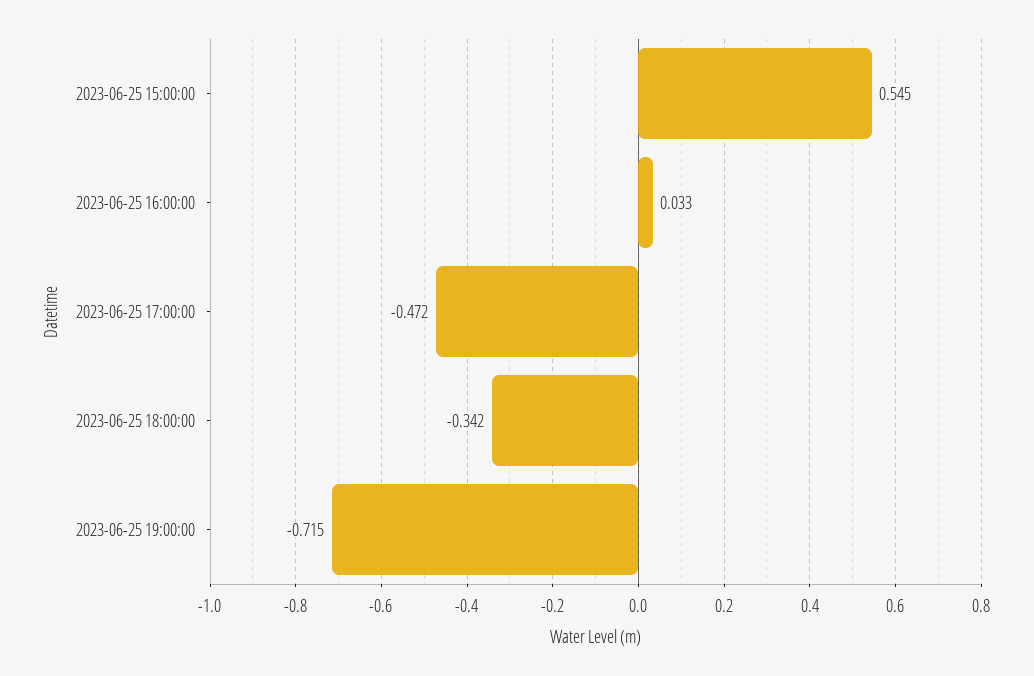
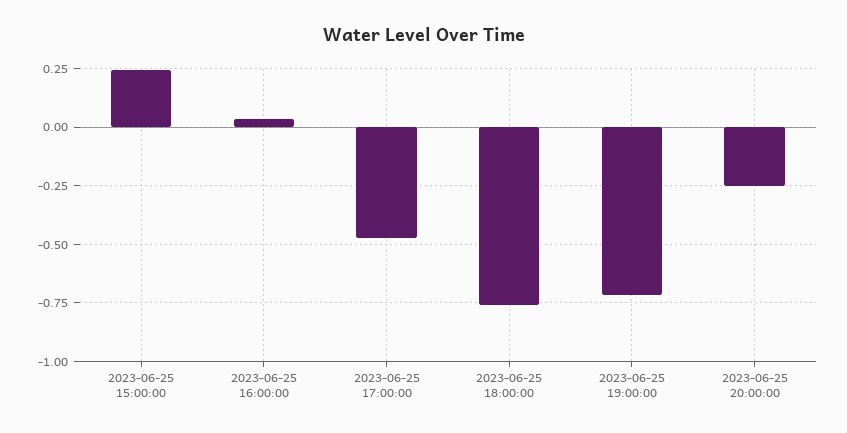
2023-06-25 15:00:00: 0.545 -> 0.25
2023-06-25 18:00:00: -0.342 -> -0.75
2023-06-25 20:00:00: none -> -0.25

